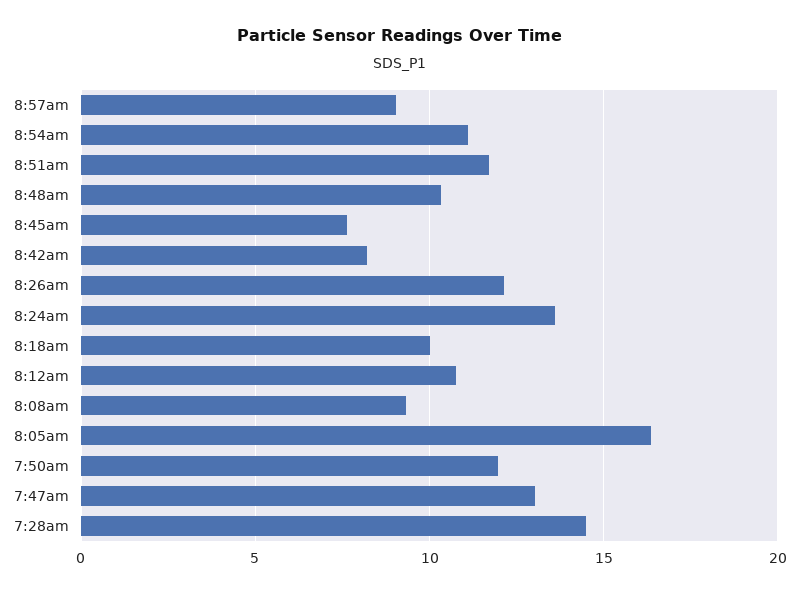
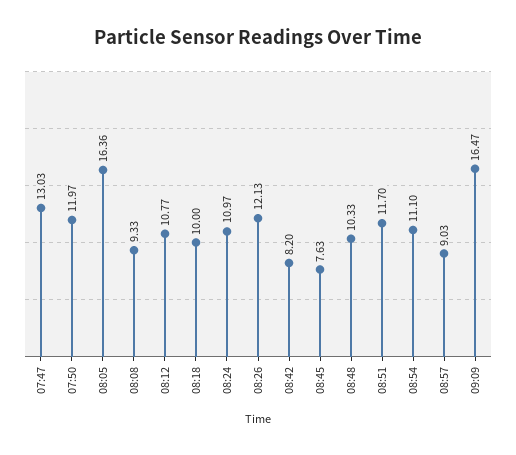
8:24am: 13.5 -> 10.97
7:28am: 14.5 -> none
09:09: none -> 16.47

